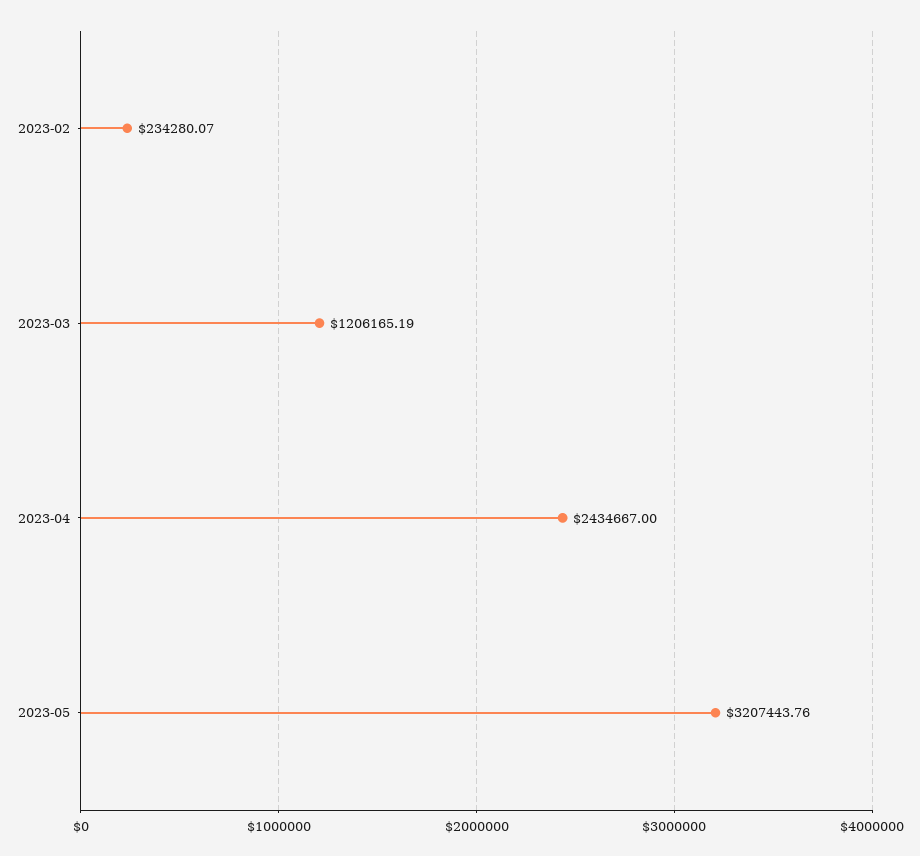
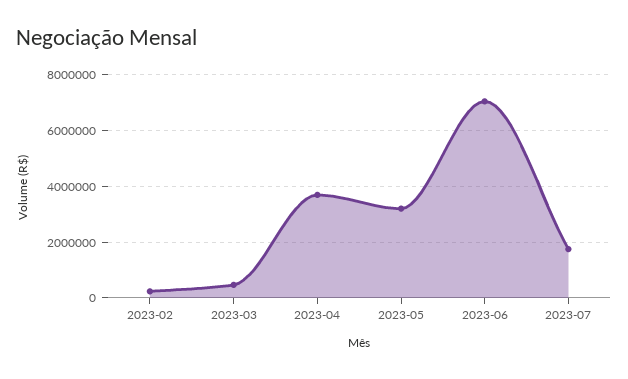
2023-03: 1206165.19 -> 500000
2023-04: 2434667 -> 3750000
2023-06: none -> 7000000
2023-07: none -> 1750000

